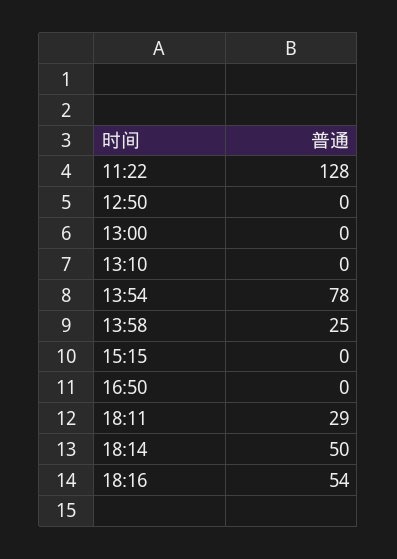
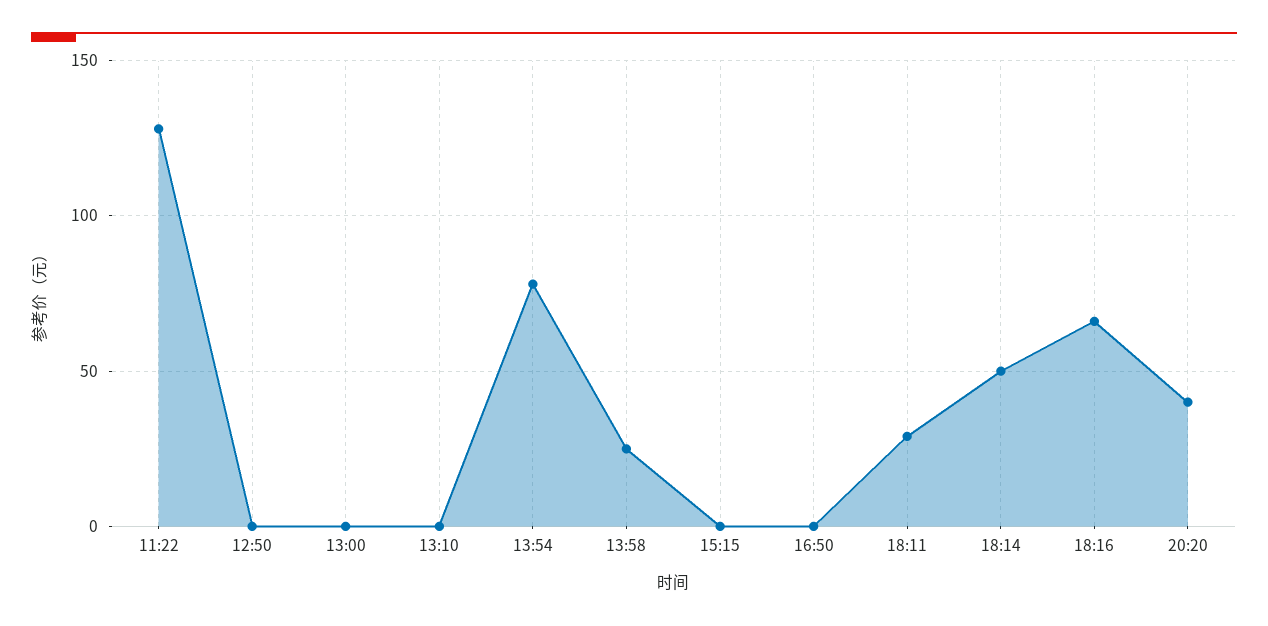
18:16: 54 -> 65
20:20: none -> 40

